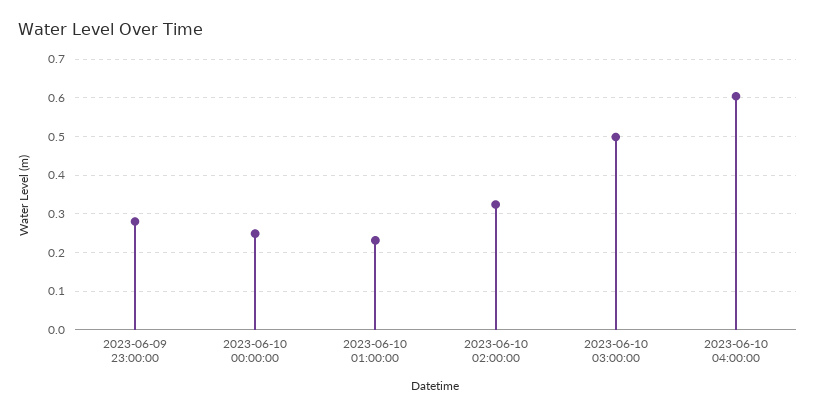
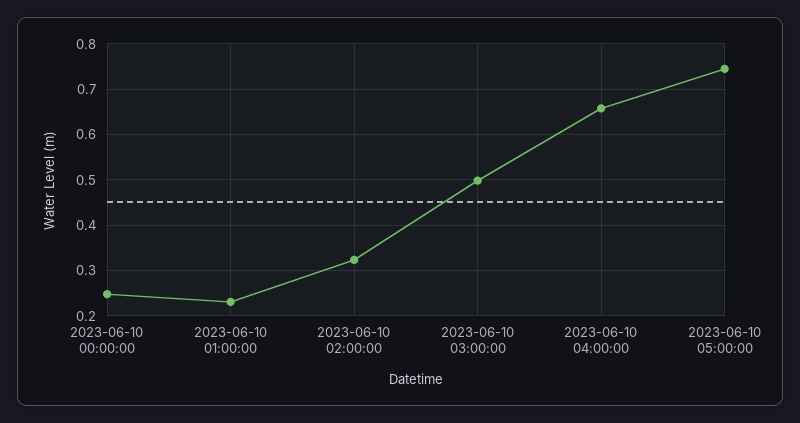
2023-06-09 23:00:00: 0.28 -> none
2023-06-10 04:00:00: 0.6 -> 0.66
2023-06-10 05:00:00: none -> 0.74

